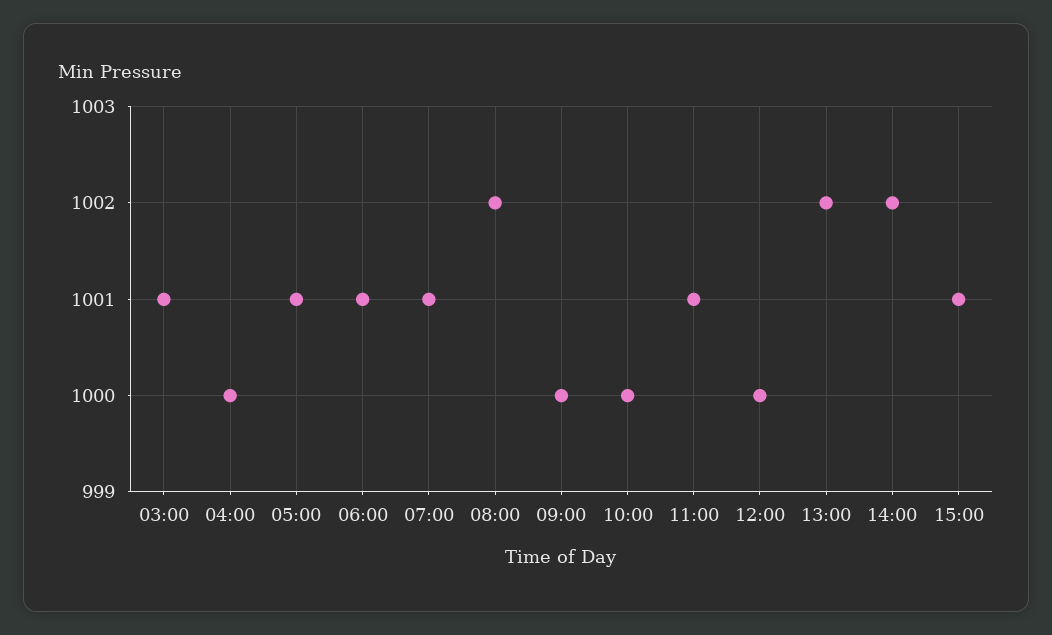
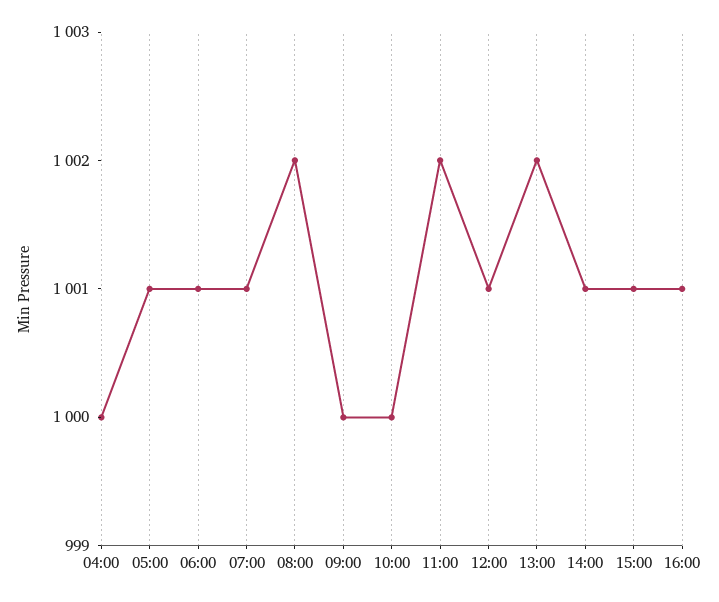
03:00: 1001 -> none
11:00: 1001 -> 1002
12:00: 1000 -> 1001
14:00: 1002 -> 1001
16:00: none -> 1001

